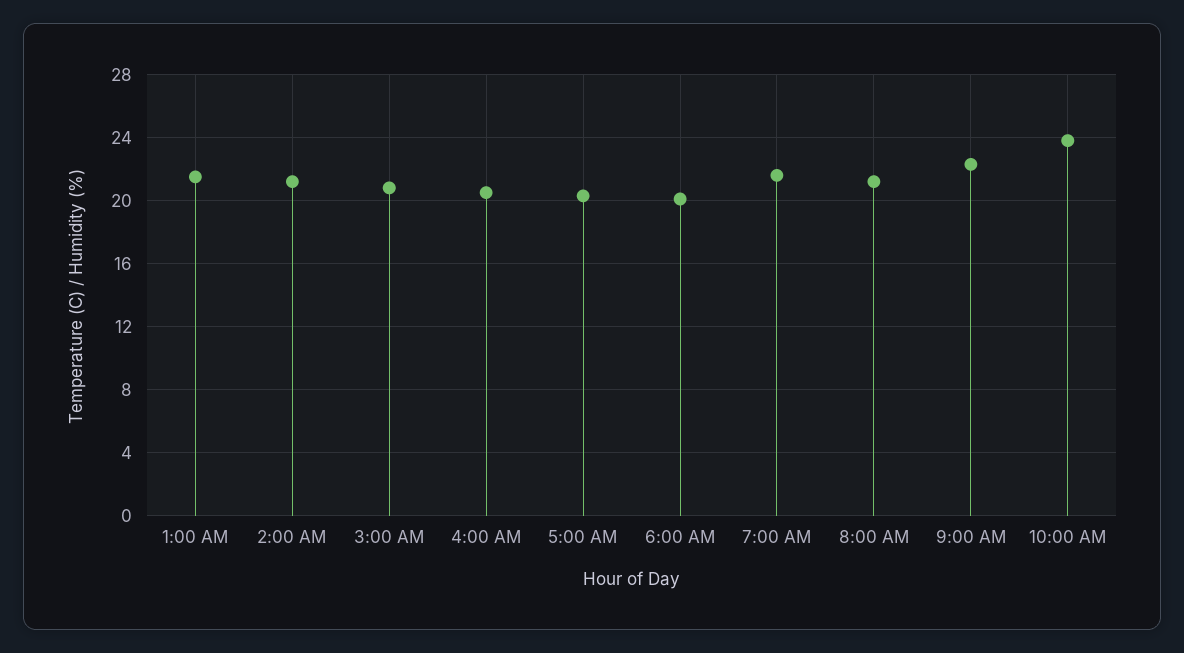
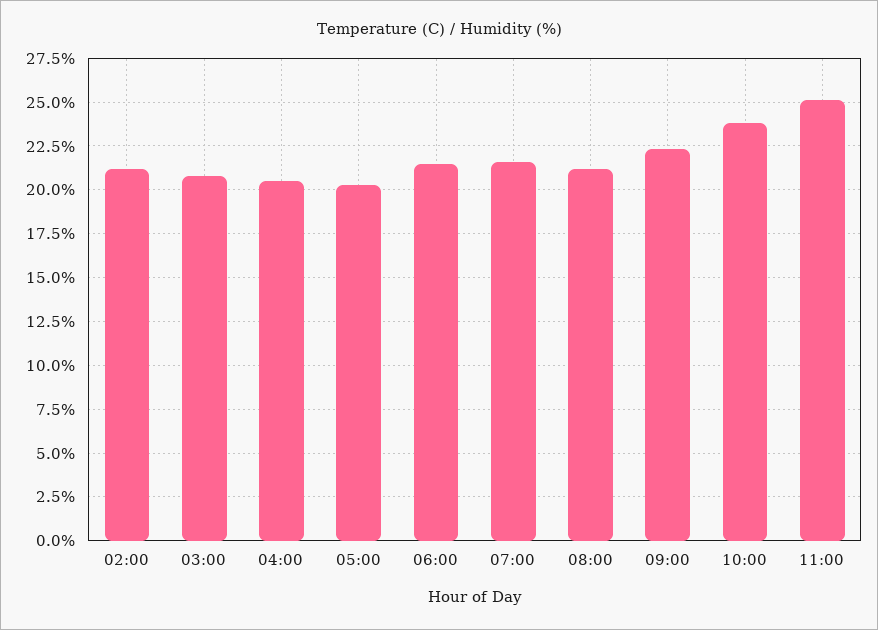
1:00 AM: 21.5 -> none
6:00 AM: 20 -> 21.5
11:00: none -> 25

